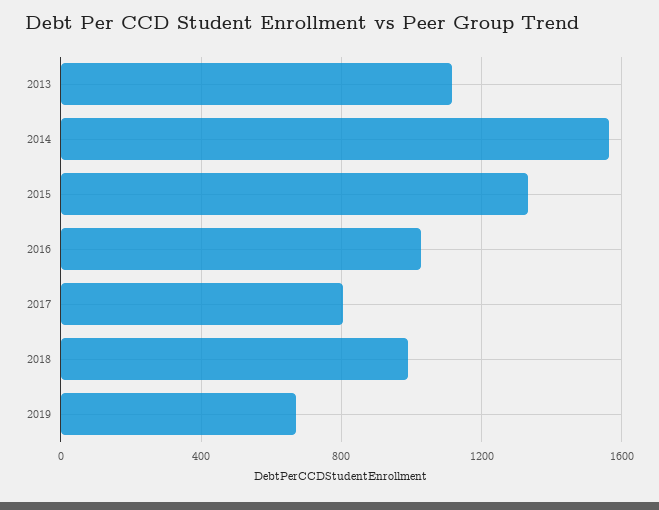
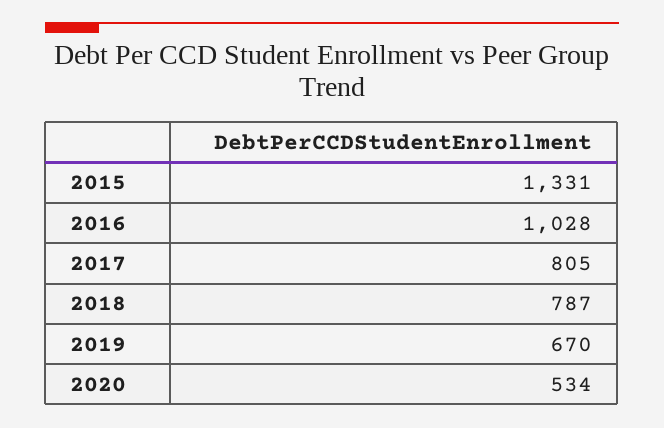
2013: 1100 -> none
2014: 1550 -> none
2018: 1000 -> 787
2020: none -> 534

